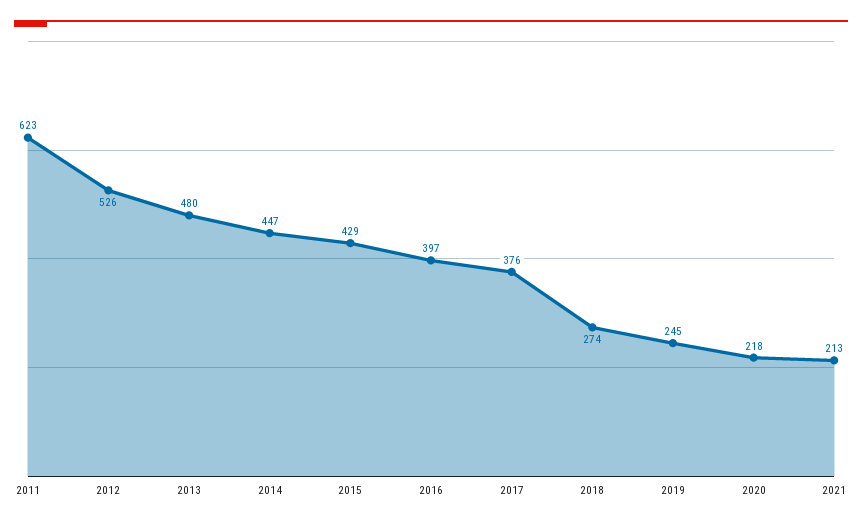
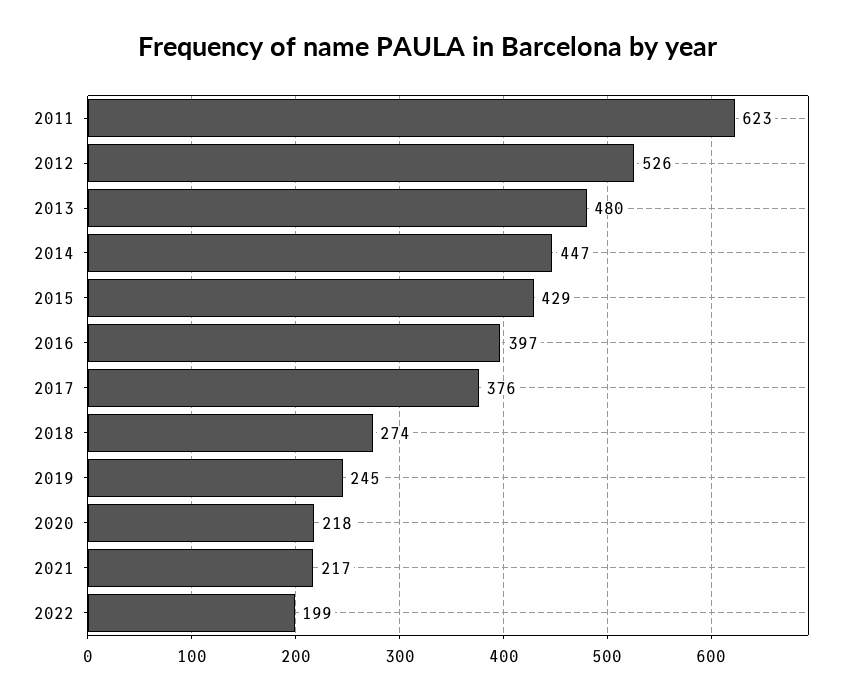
2021: 213 -> 217
2022: none -> 199

